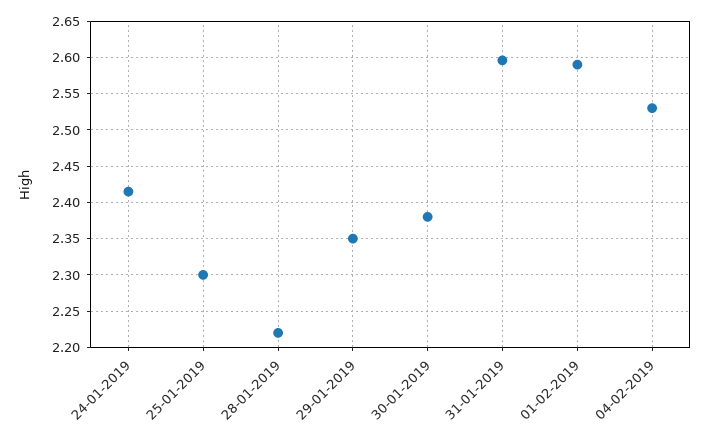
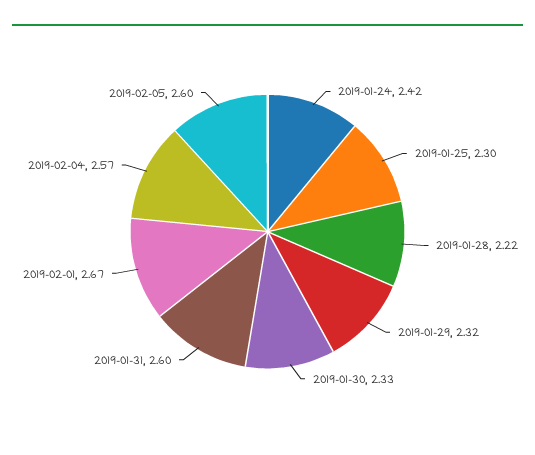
29-01-2019: 2.35 -> 2.32
30-01-2019: 2.38 -> 2.33
01-02-2019: 2.59 -> 2.67
04-02-2019: 2.53 -> 2.57
2019-02-05: none -> 2.6

